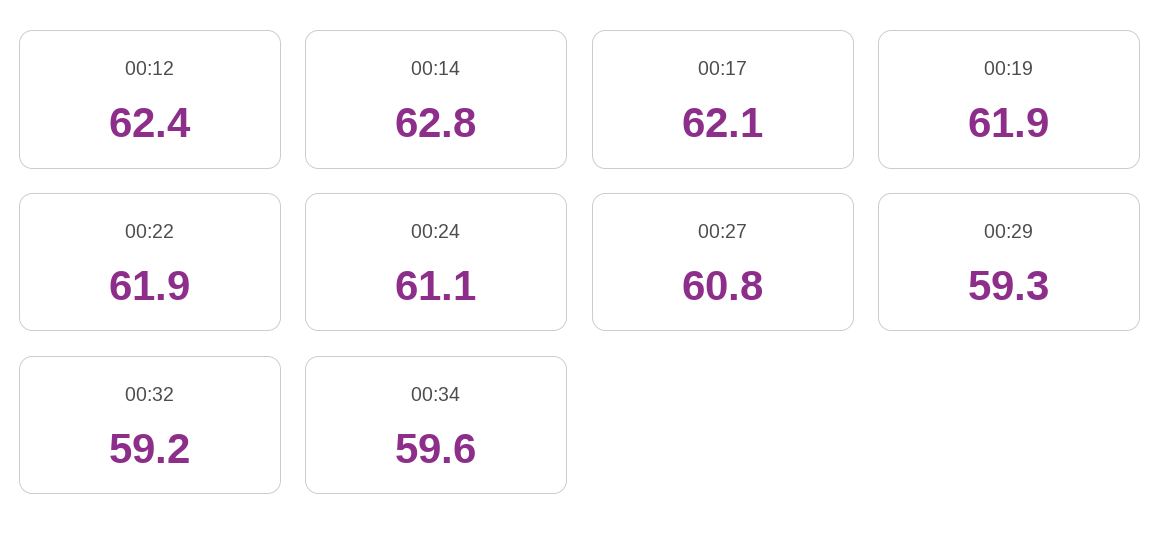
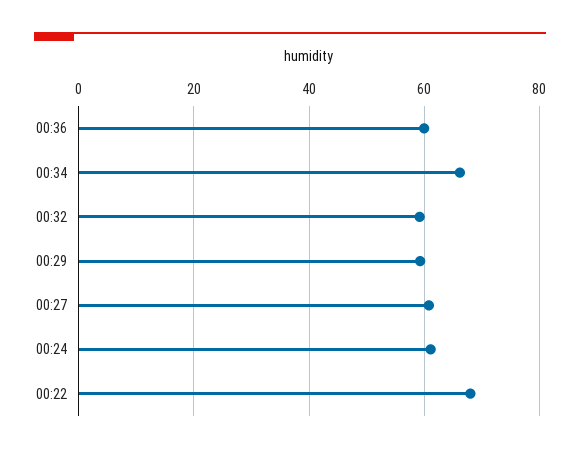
00:12: 62.4 -> none
00:14: 62.8 -> none
00:17: 62.1 -> none
00:19: 61.9 -> none
00:22: 61.9 -> 68
00:34: 59.6 -> 66
00:36: none -> 60

